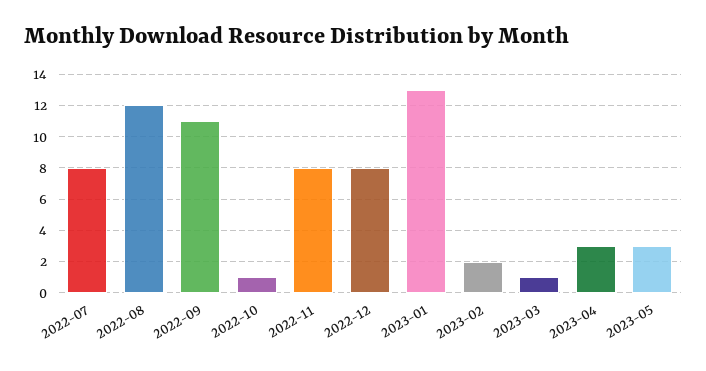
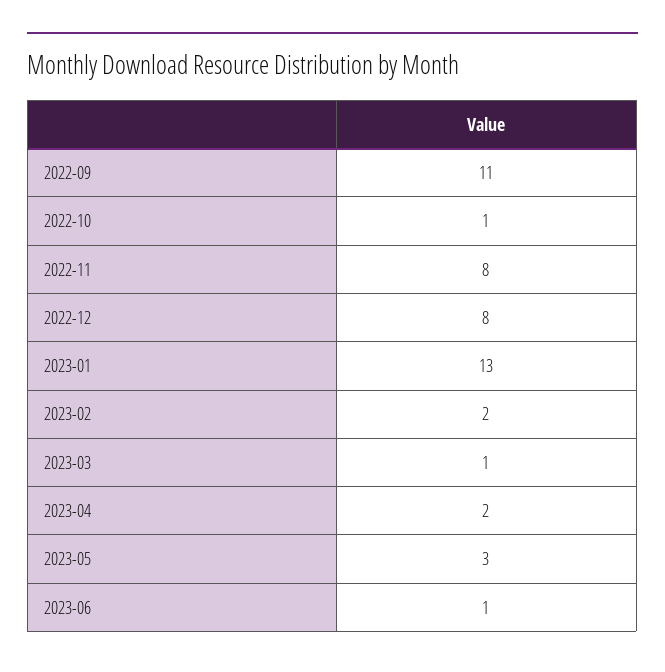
2022-07: 8 -> none
2022-08: 12 -> none
2023-04: 3 -> 2
2023-06: none -> 1

